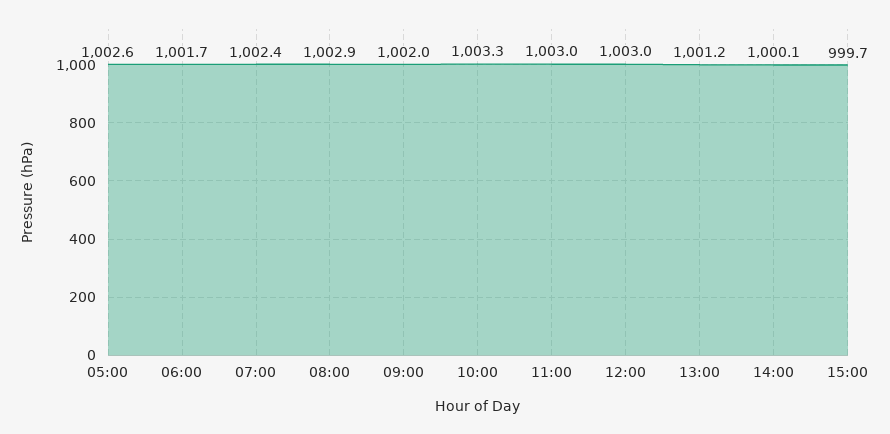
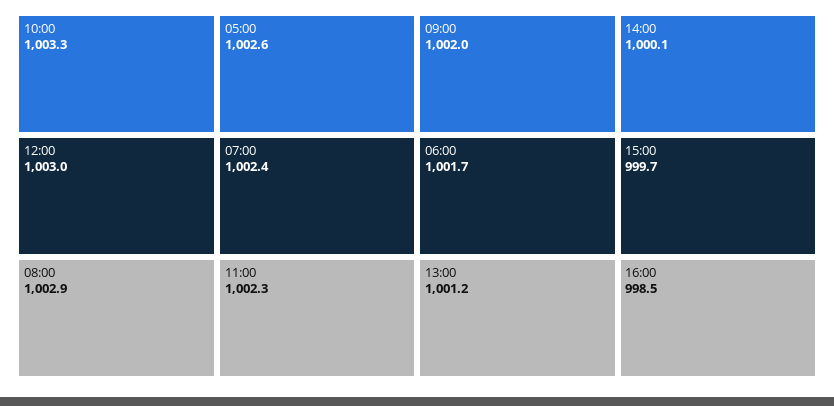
11:00: 1003 -> 1002.3
16:00: none -> 998.5

